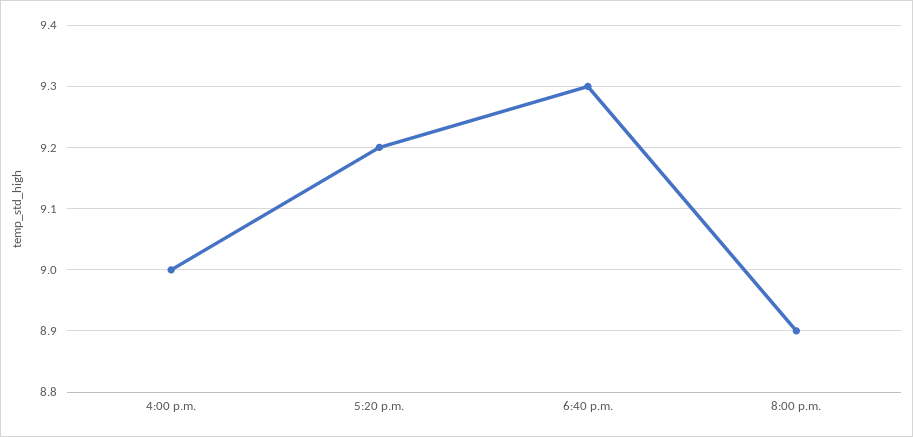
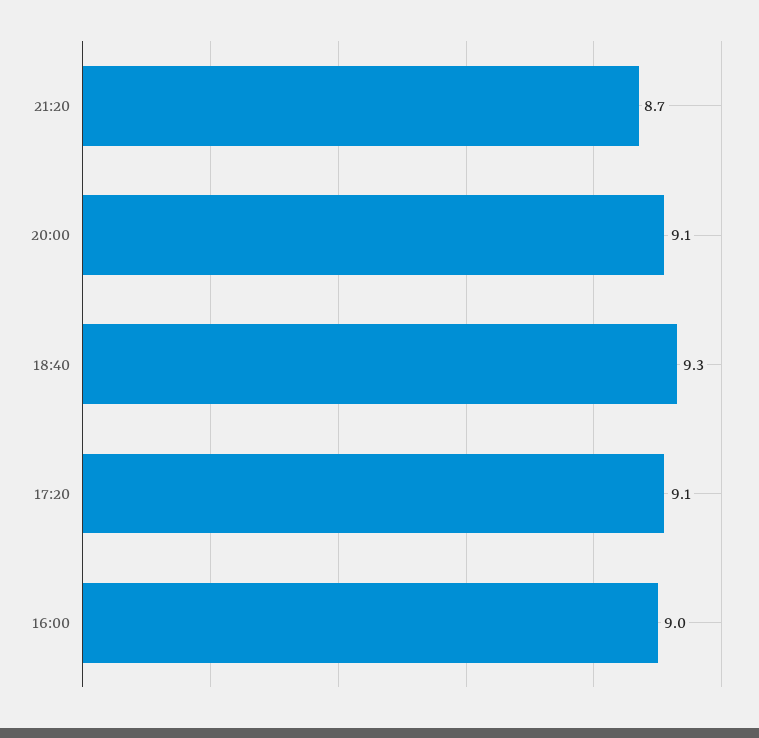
5:20 p.m.: 9.2 -> 9.1
8:00 p.m.: 8.9 -> 9.1
21:20: none -> 8.7

